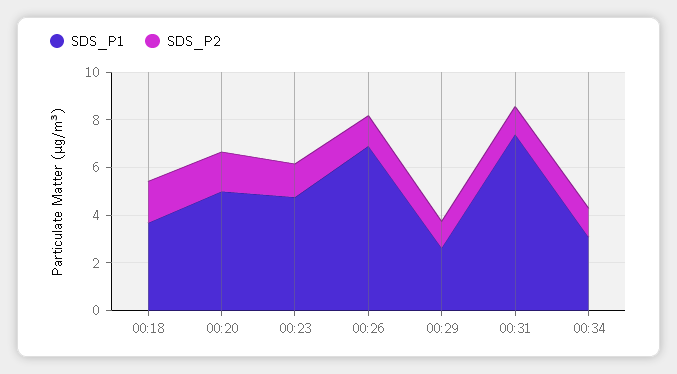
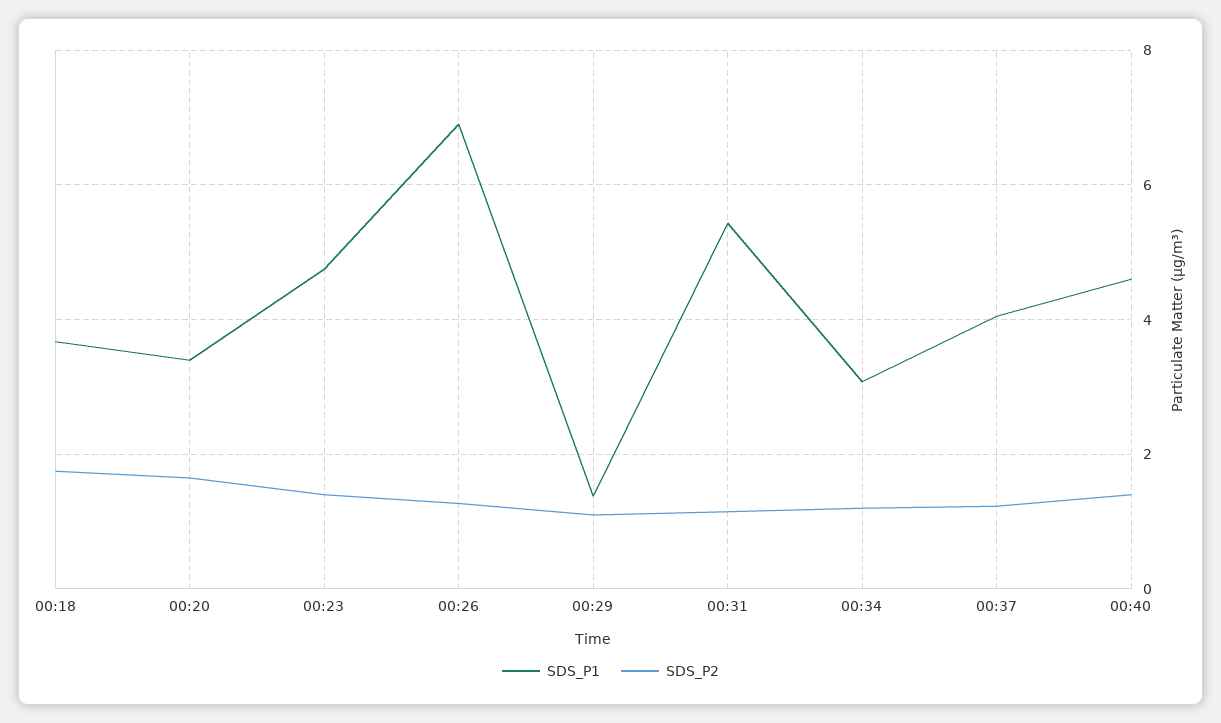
SDS_P1, 00:20: 5 -> 3.4
SDS_P1, 00:29: 2.5 -> 1.4
SDS_P1, 00:31: 7.5 -> 5.4
SDS_P1, 00:37: none -> 4
SDS_P2, 00:37: none -> 1.2
SDS_P1, 00:40: none -> 4.6
SDS_P2, 00:40: none -> 1.4

